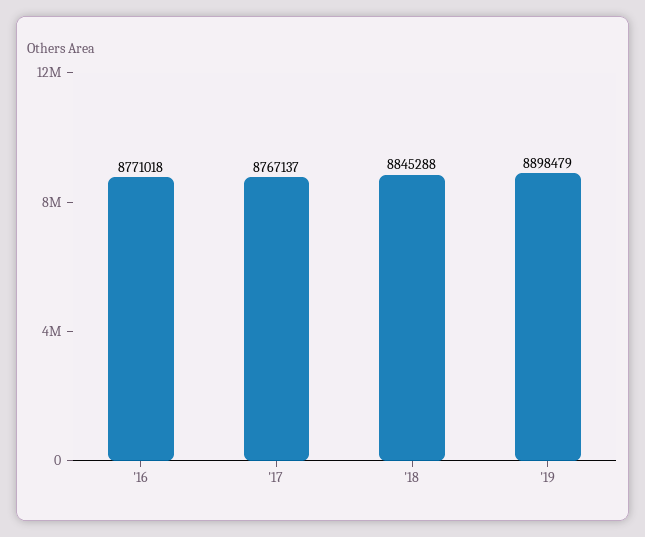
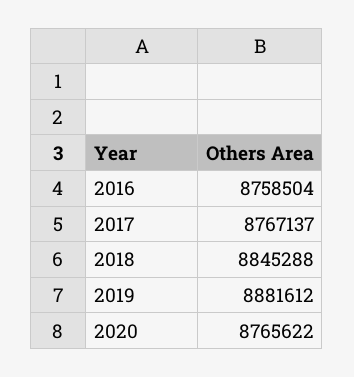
'16: 8771018 -> 8758504
'19: 8898479 -> 8881612
2020: none -> 8765622

